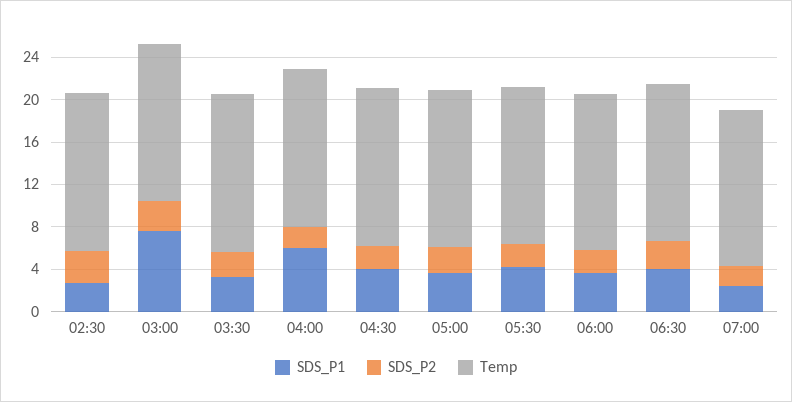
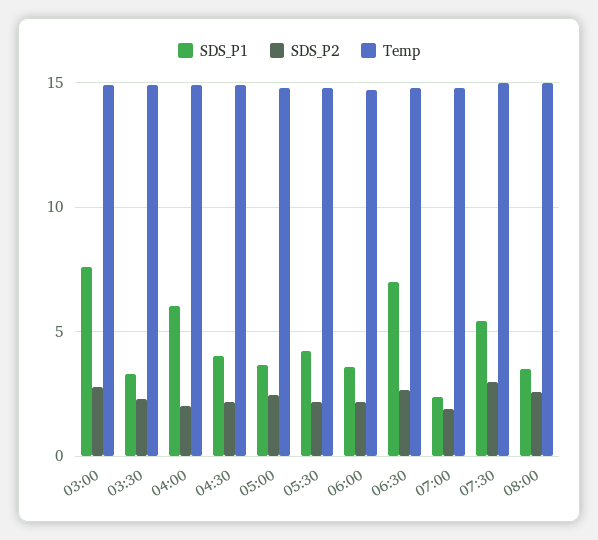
SDS_P1, 02:30: 3 -> none
SDS_P2, 02:30: 3 -> none
Temp, 02:30: 15 -> none
SDS_P1, 06:30: 4 -> 7
SDS_P1, 07:30: none -> 5.5
SDS_P2, 07:30: none -> 3
Temp, 07:30: none -> 15
SDS_P1, 08:00: none -> 3.5
SDS_P2, 08:00: none -> 2.5
Temp, 08:00: none -> 15

